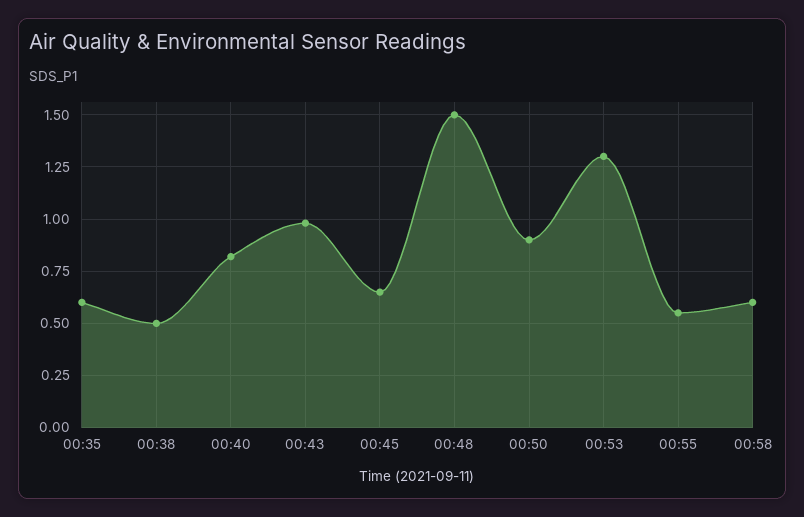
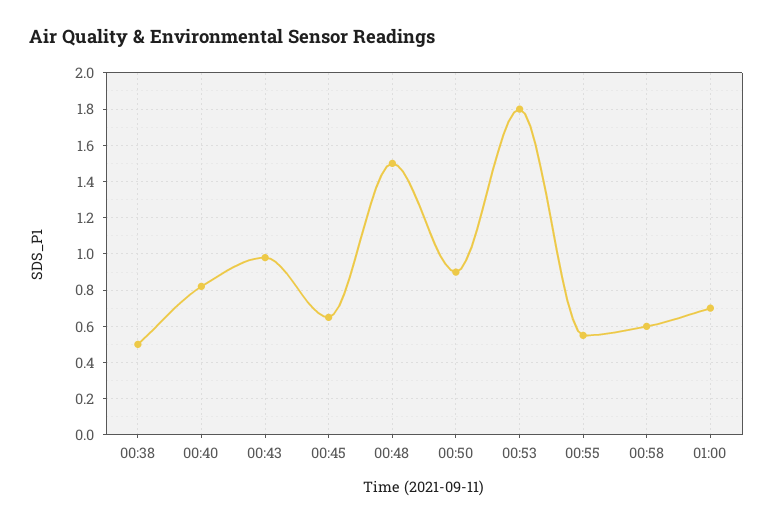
00:35: 0.6 -> none
00:53: 1.3 -> 1.8
01:00: none -> 0.7

